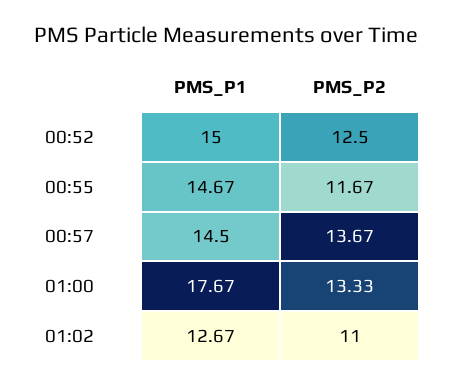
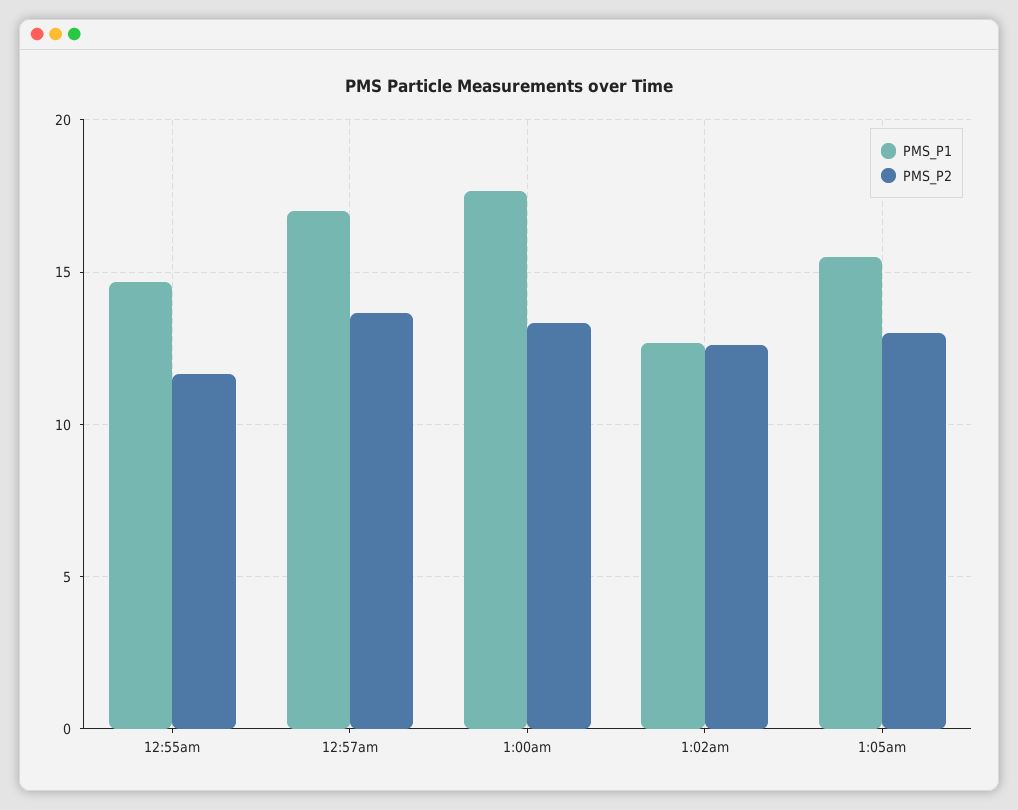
PMS_P1, 00:52: 15 -> none
PMS_P2, 00:52: 12.5 -> none
PMS_P1, 00:57: 14.5 -> 17
PMS_P2, 01:02: 11 -> 12.5
PMS_P1, 1:05am: none -> 15.5
PMS_P2, 1:05am: none -> 13

